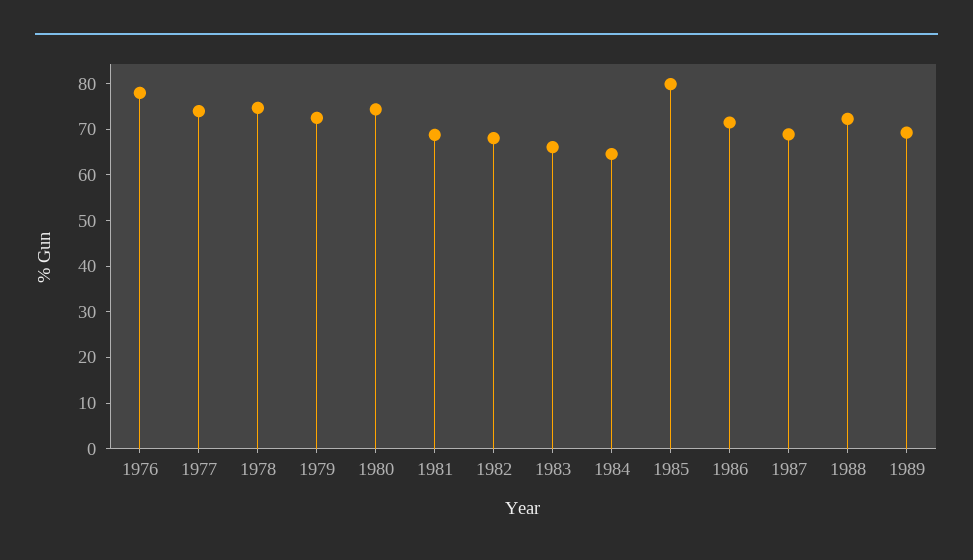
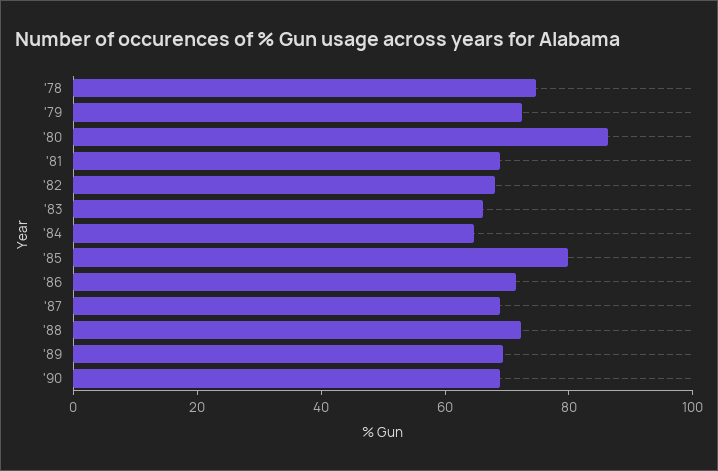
1976: 78 -> none
1977: 74 -> none
1980: 74 -> 85
'90: none -> 70

